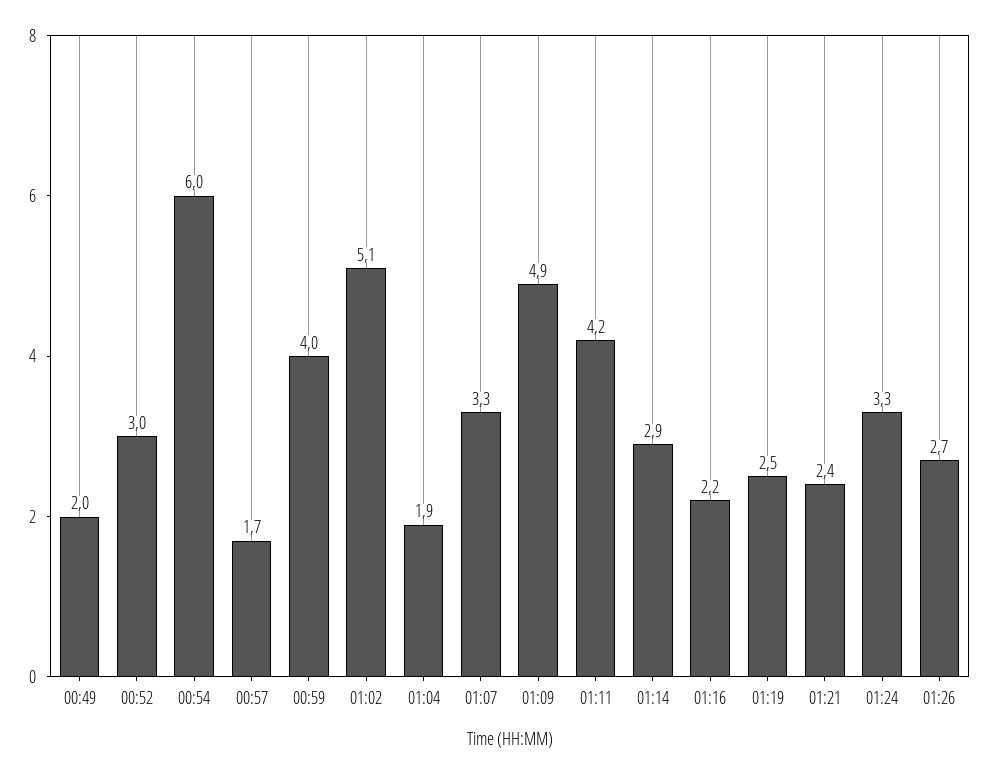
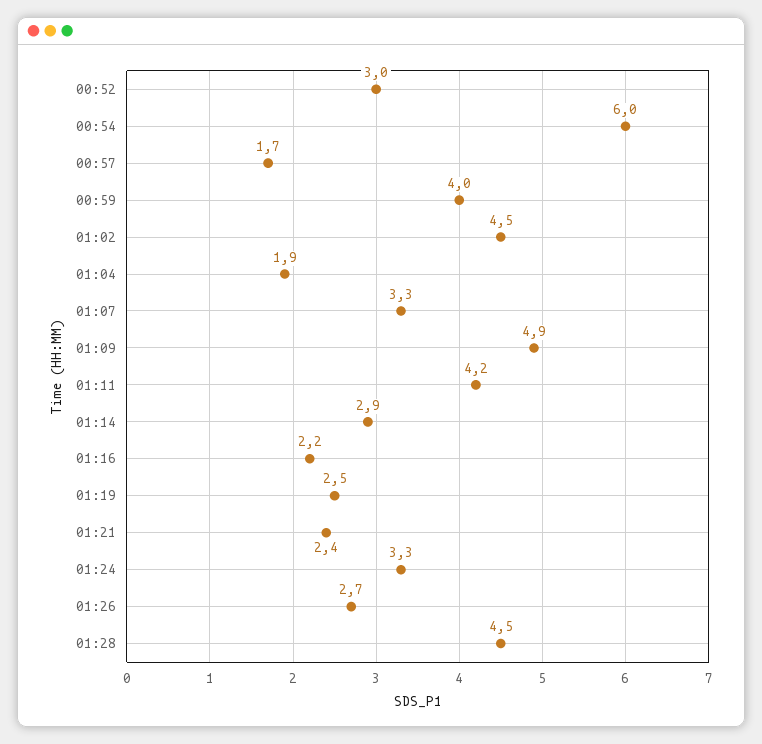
00:49: 2 -> none
01:02: 5.1 -> 4.5
01:28: none -> 4.5

